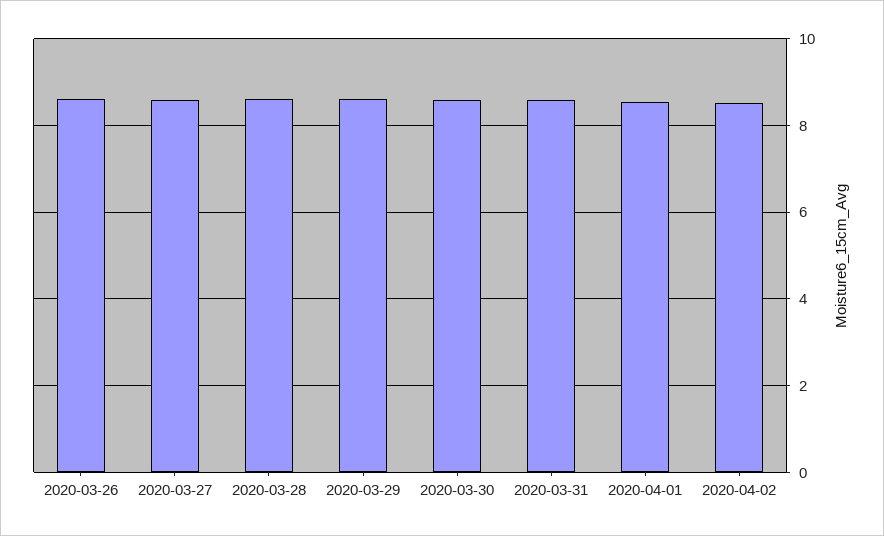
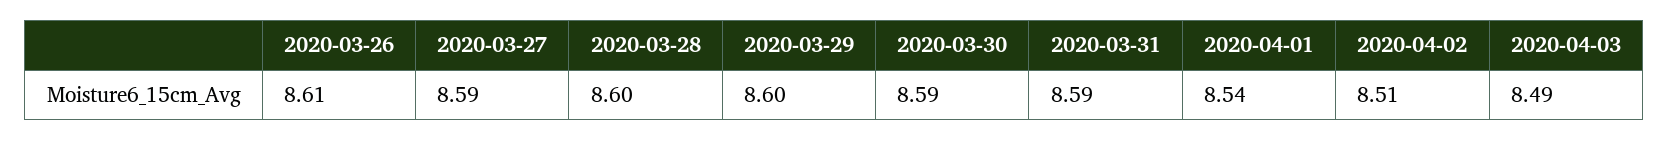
2020-04-03: none -> 8.49

